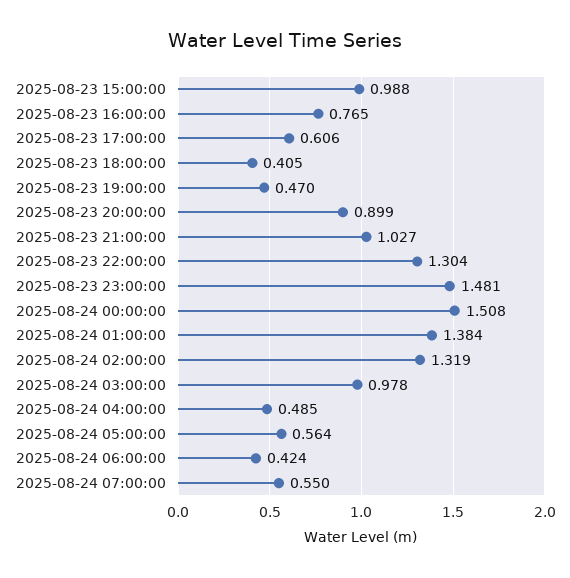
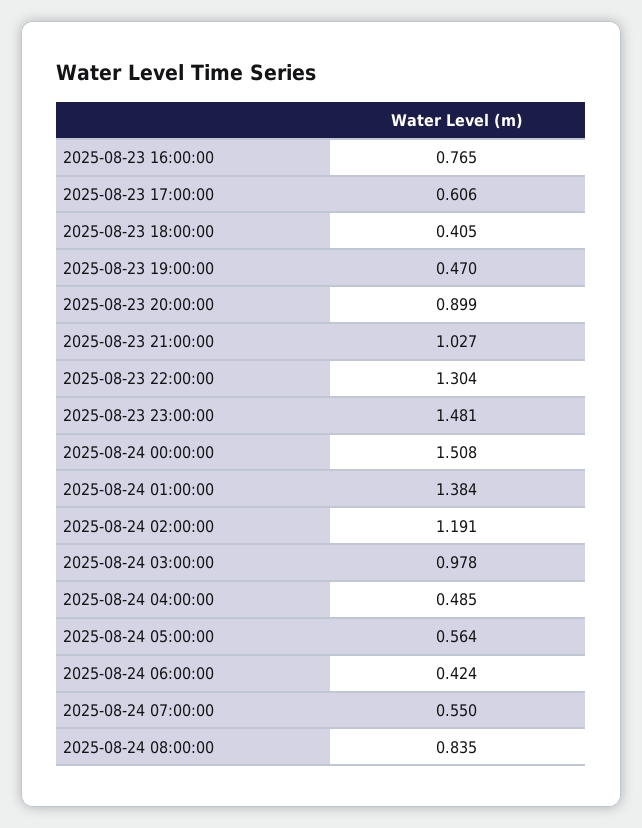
2025-08-23 15:00:00: 0.988 -> none
2025-08-24 02:00:00: 1.319 -> 1.191
2025-08-24 08:00:00: none -> 0.835

